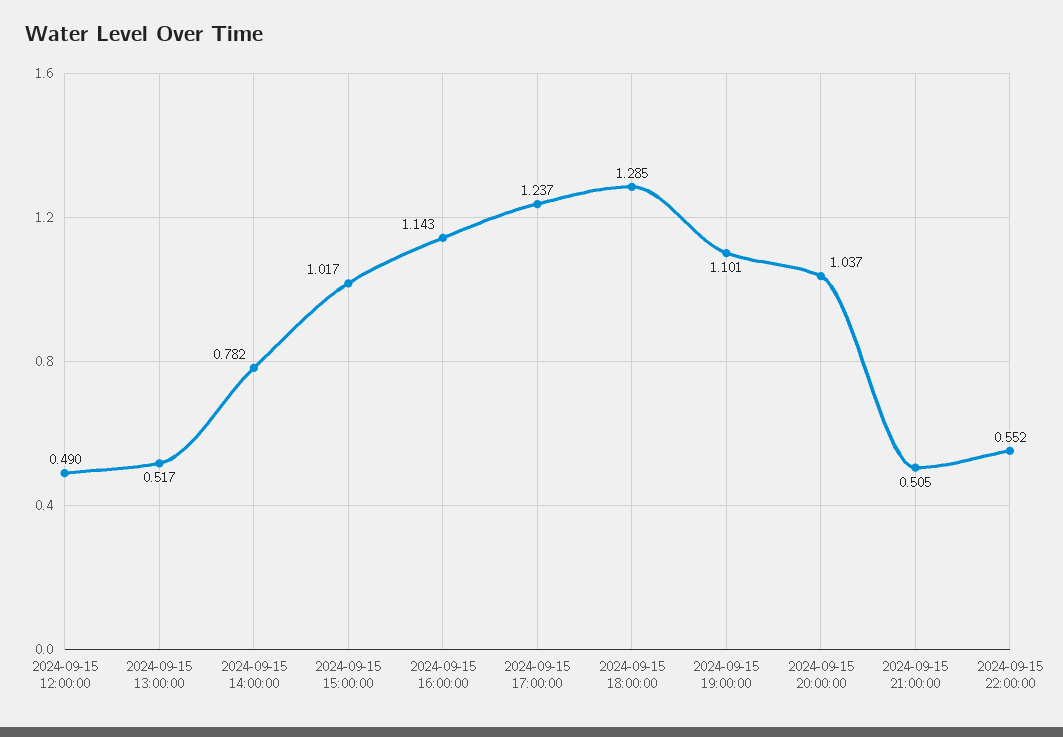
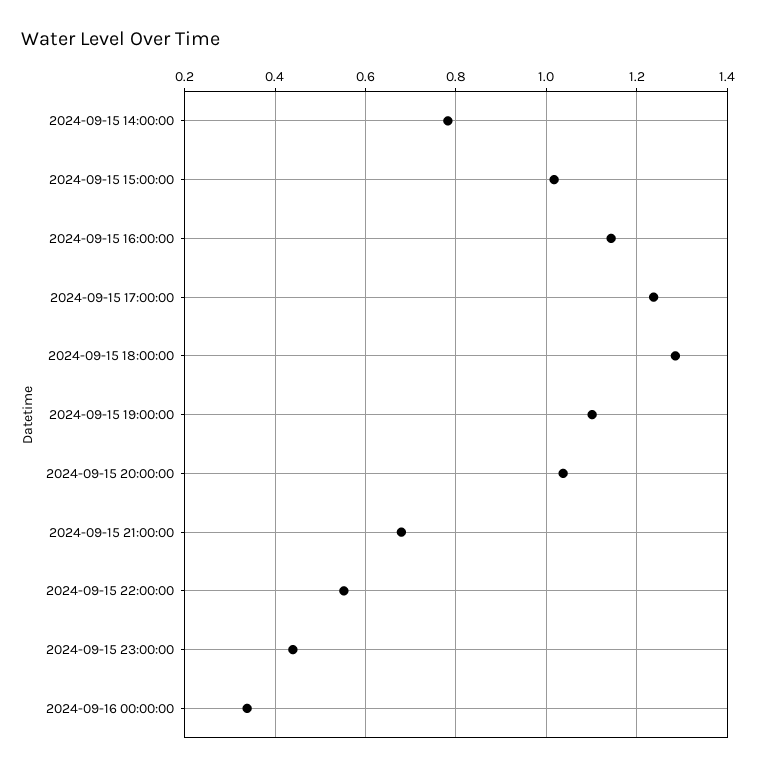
2024-09-15 12:00:00: 0.49 -> none
2024-09-15 13:00:00: 0.517 -> none
2024-09-15 21:00:00: 0.505 -> 0.68
2024-09-15 23:00:00: none -> 0.44
2024-09-16 00:00:00: none -> 0.34

